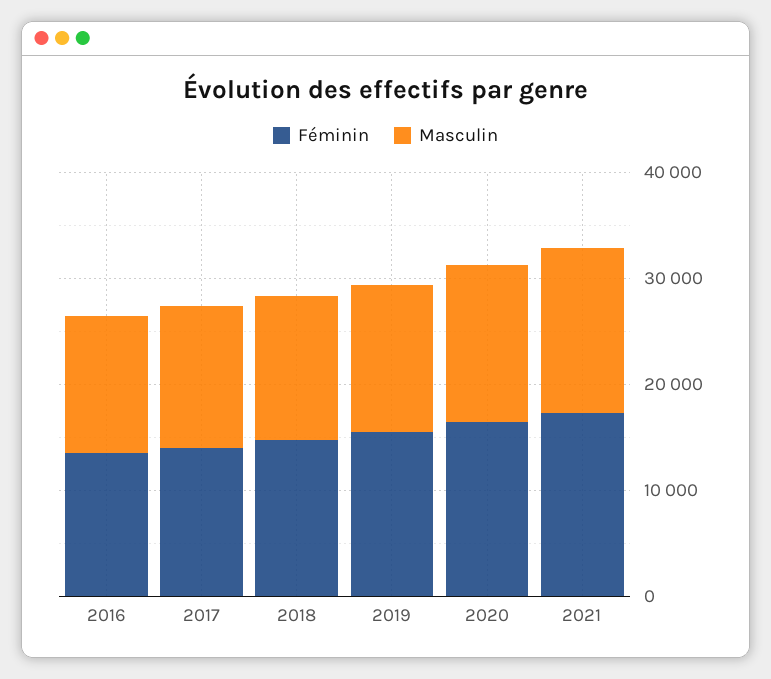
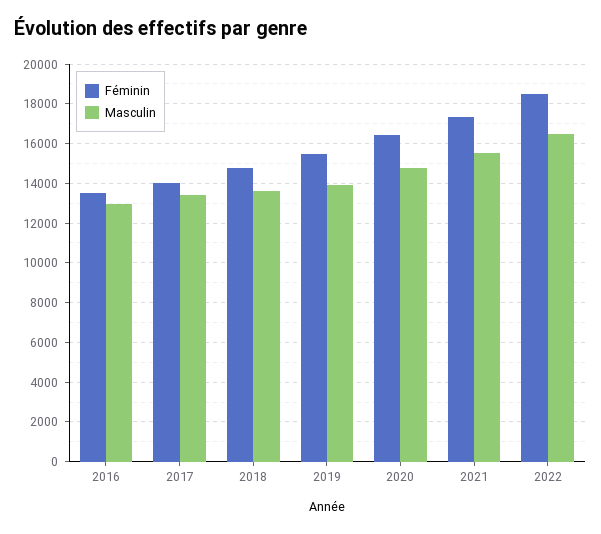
Féminin, 2022: none -> 18500
Masculin, 2022: none -> 16500

